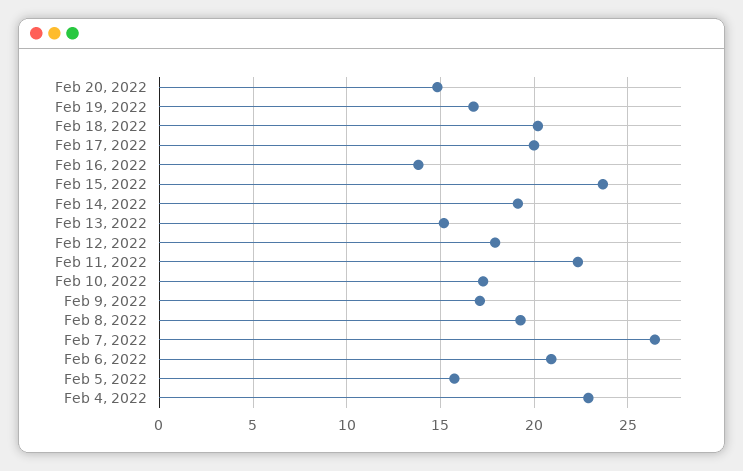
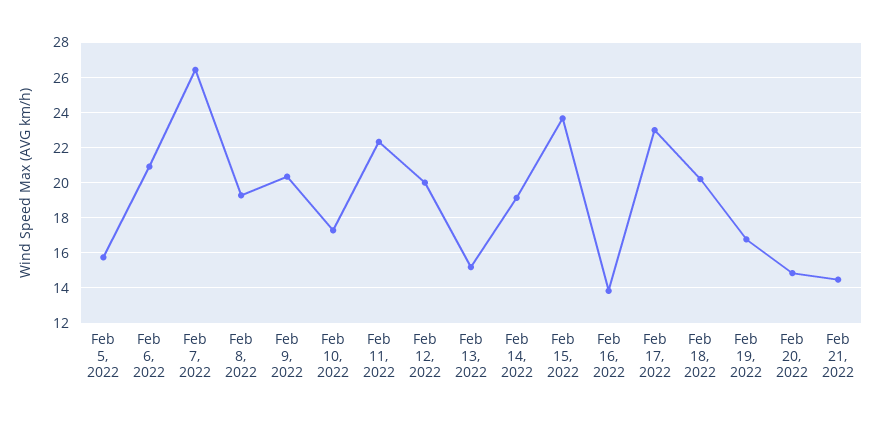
Feb 17, 2022: 20 -> 23
Feb 12, 2022: 18 -> 20
Feb 9, 2022: 17 -> 20.5
Feb 4, 2022: 23 -> none
Feb 21, 2022: none -> 14.5

